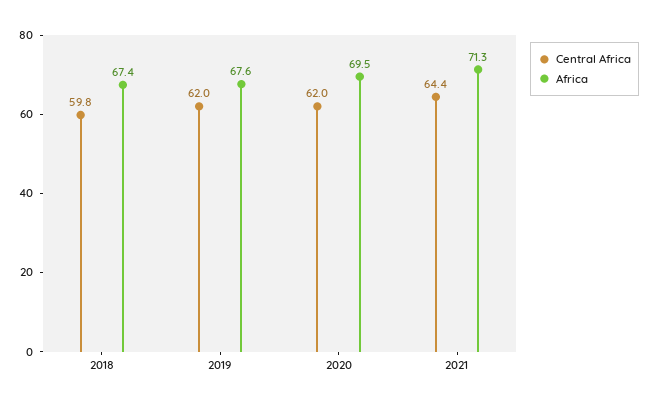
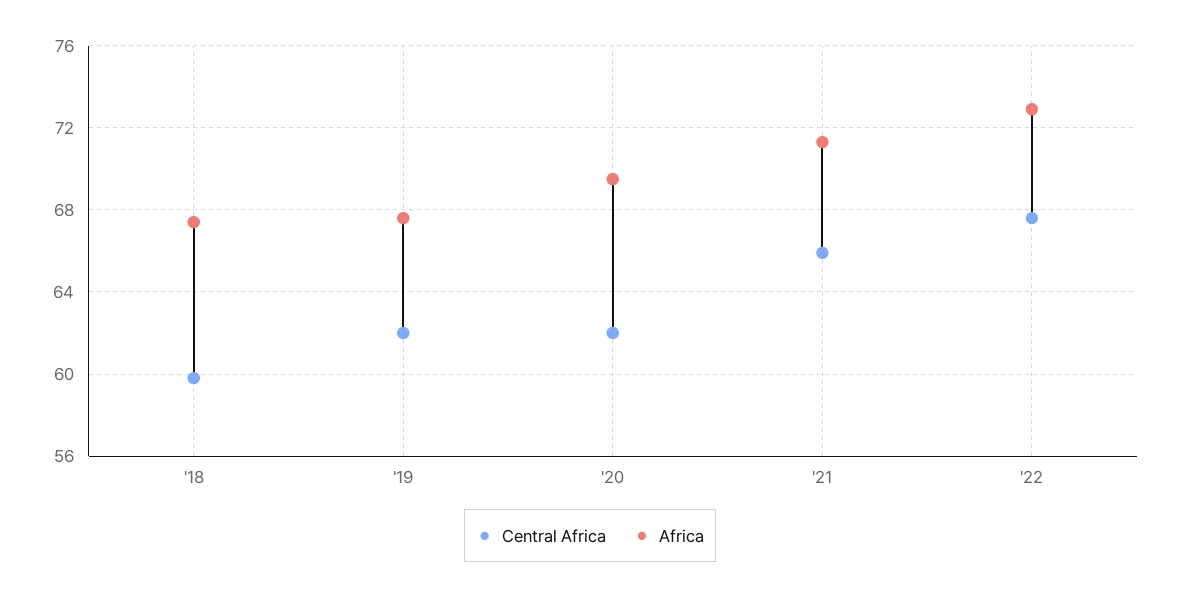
Central Africa, 2021: 64.4 -> 66
Central Africa, '22: none -> 67.5
Africa, '22: none -> 73

